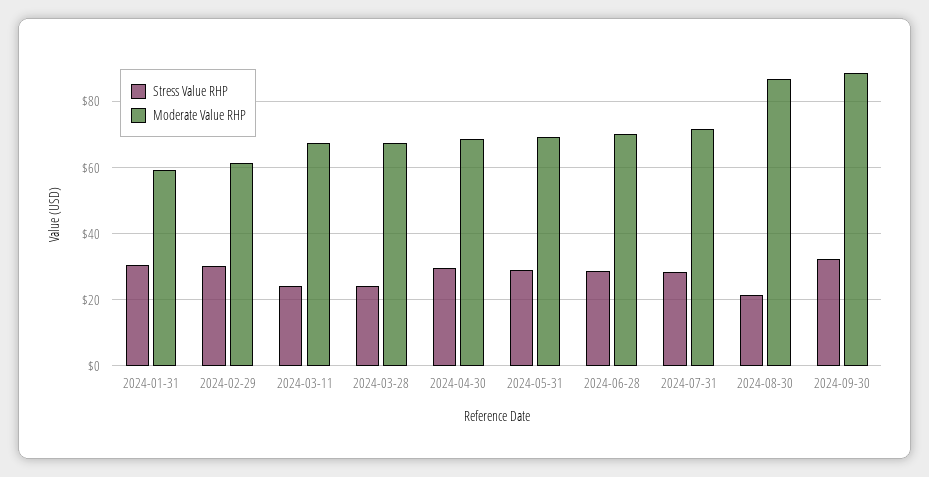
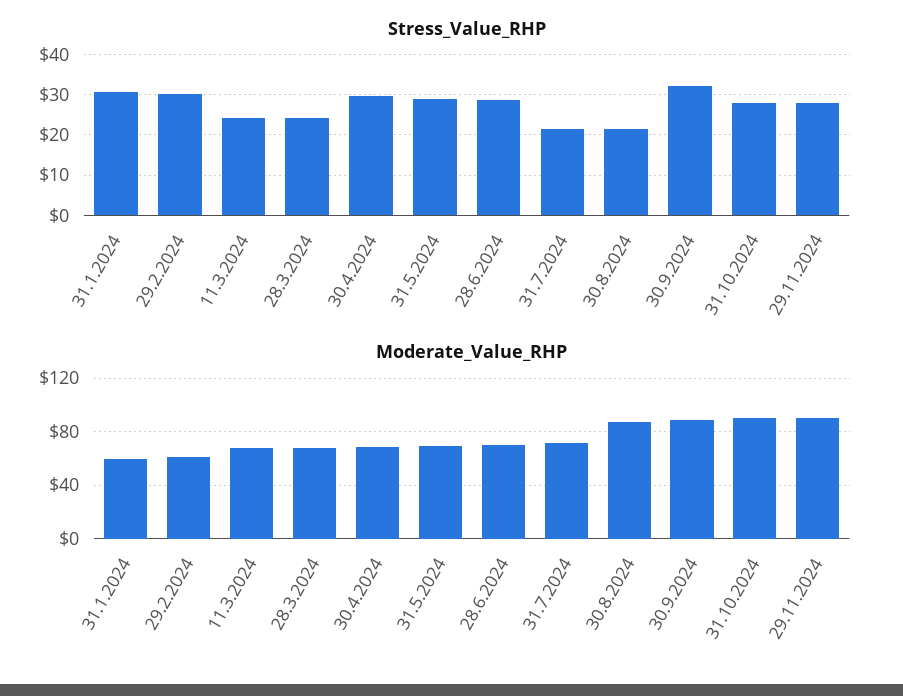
Stress Value RHP, 2024-07-31: 28 -> 22
Stress Value RHP, 31.10.2024: none -> 28
Stress Value RHP, 29.11.2024: none -> 28
Moderate Value RHP, 31.10.2024: none -> 90
Moderate Value RHP, 29.11.2024: none -> 90

